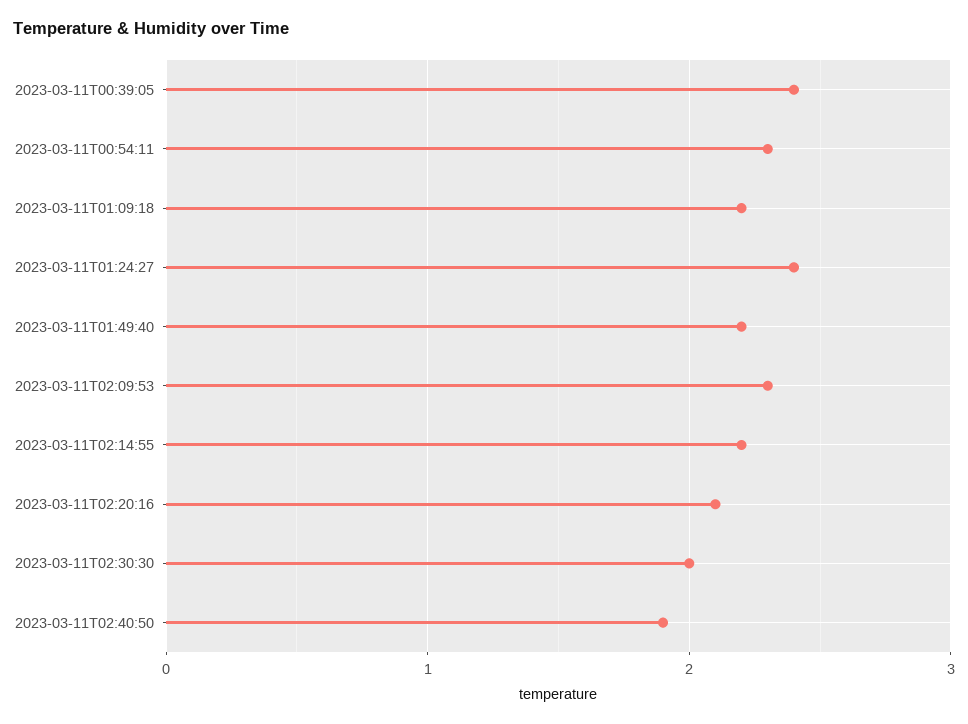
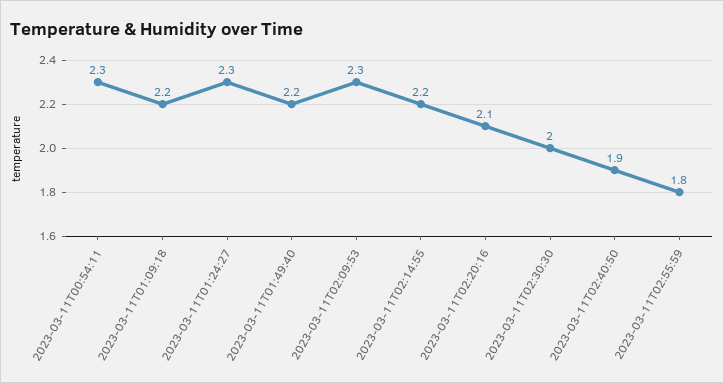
2023-03-11T00:39:05: 2.4 -> none
2023-03-11T01:24:27: 2.4 -> 2.3
2023-03-11T02:55:59: none -> 1.8

